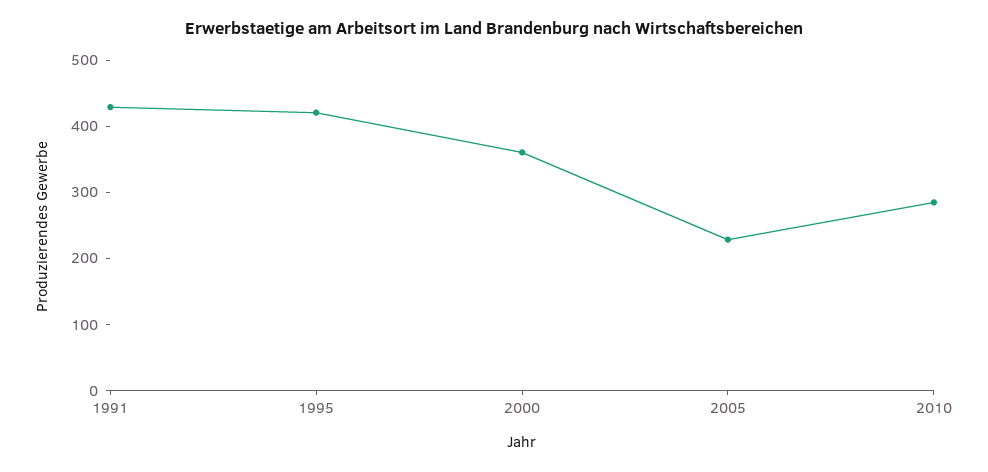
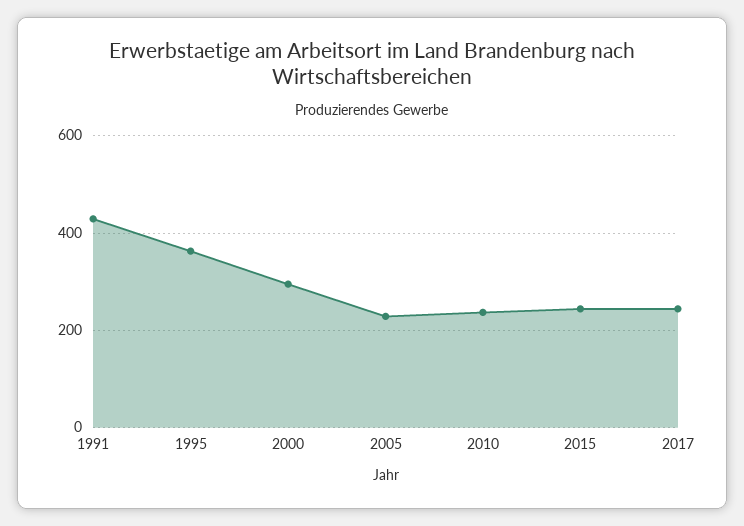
1995: 420 -> 360
2000: 360 -> 300
2010: 280 -> 240
2015: none -> 240
2017: none -> 240

